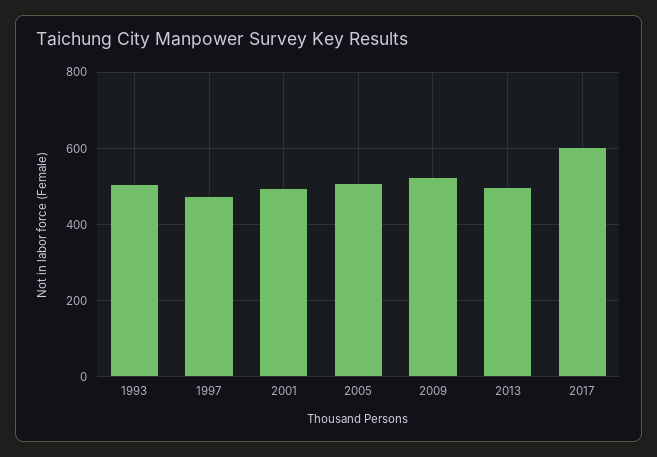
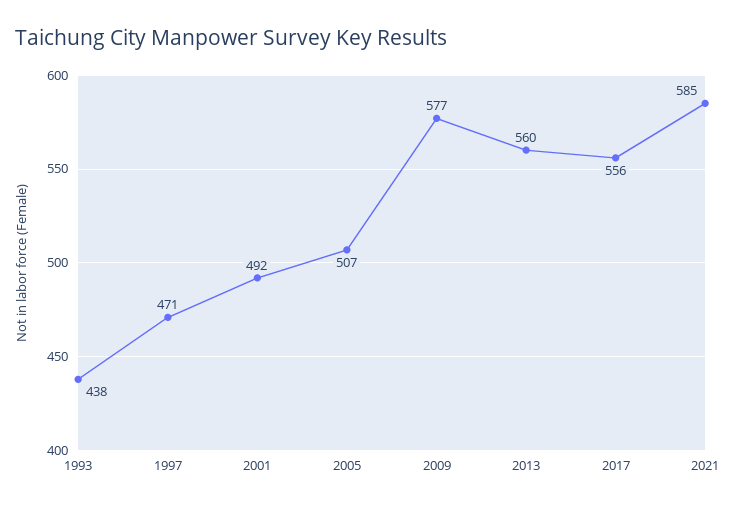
1993: 500 -> 438
2009: 520 -> 577
2013: 500 -> 560
2017: 600 -> 556
2021: none -> 585

